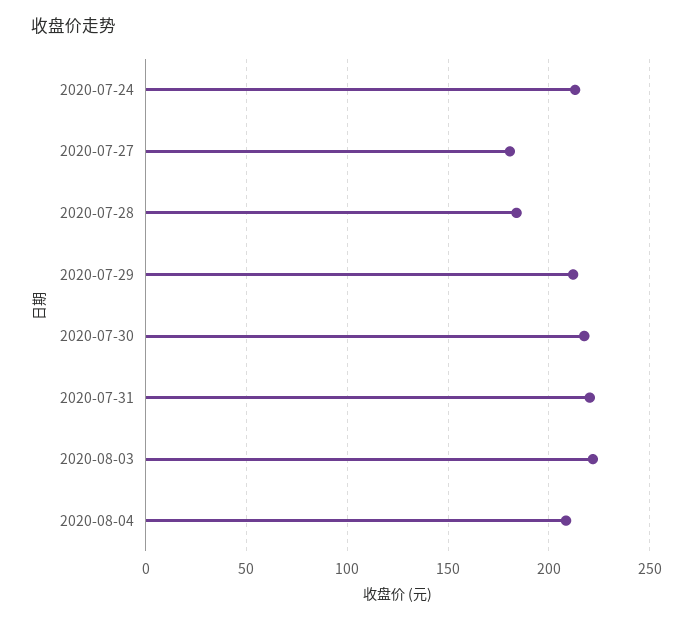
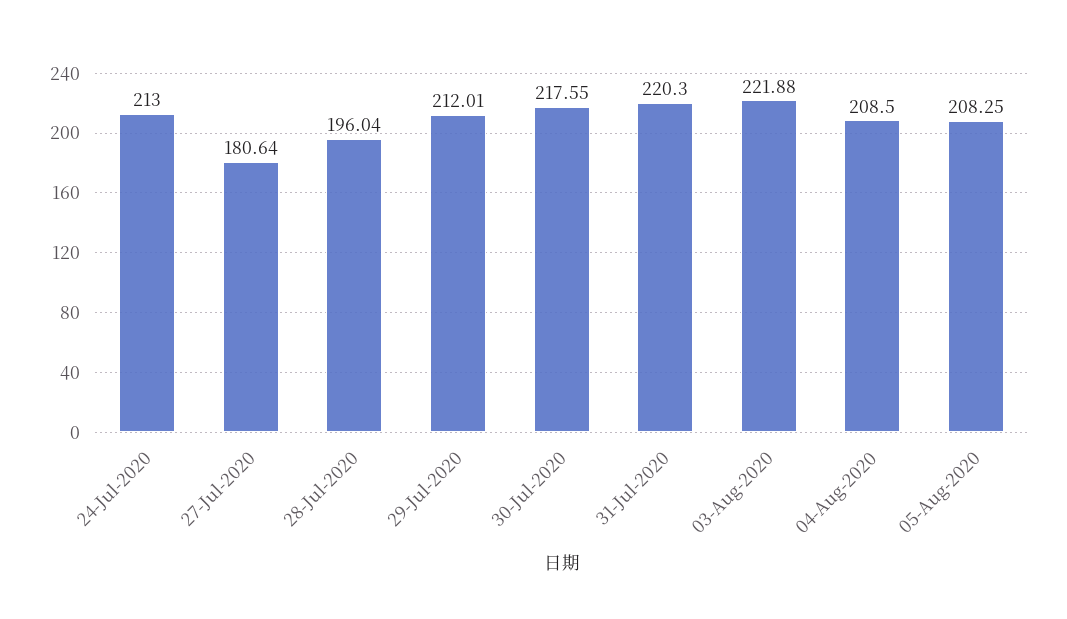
2020-07-28: 185 -> 196.04
05-Aug-2020: none -> 208.25

